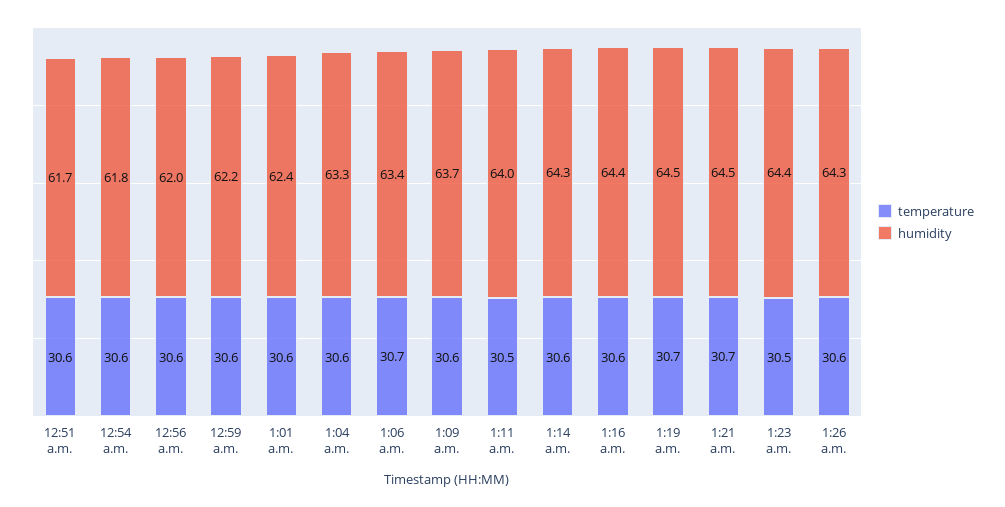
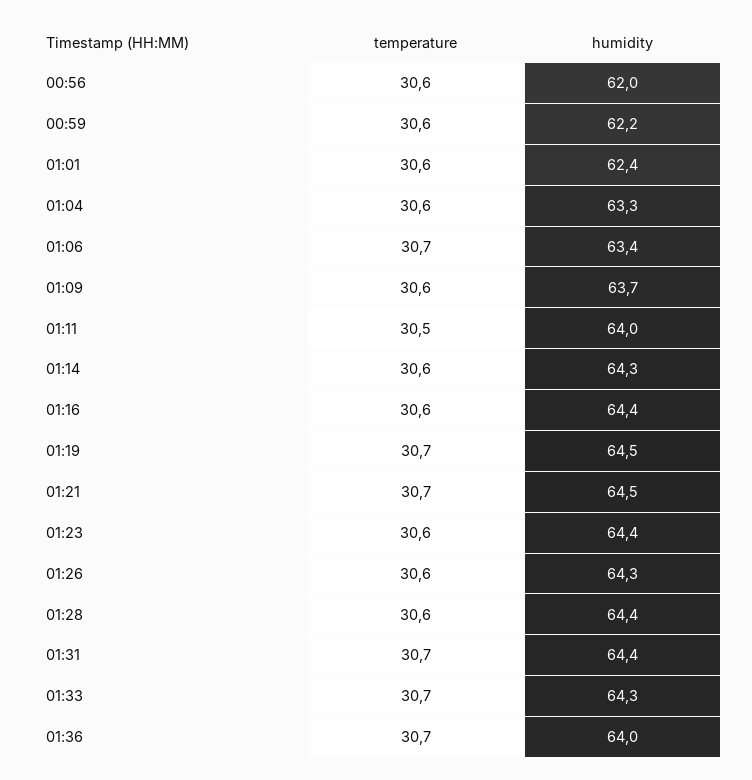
temperature, 12:51 a.m.: 30.6 -> none
humidity, 12:51 a.m.: 61.7 -> none
temperature, 12:54 a.m.: 30.6 -> none
humidity, 12:54 a.m.: 61.8 -> none
temperature, 1:23 a.m.: 30.5 -> 30.6
temperature, 01:28: none -> 30.6
humidity, 01:28: none -> 64.4
temperature, 01:31: none -> 30.7
humidity, 01:31: none -> 64.4
temperature, 01:33: none -> 30.7
humidity, 01:33: none -> 64.3
temperature, 01:36: none -> 30.7
humidity, 01:36: none -> 64

